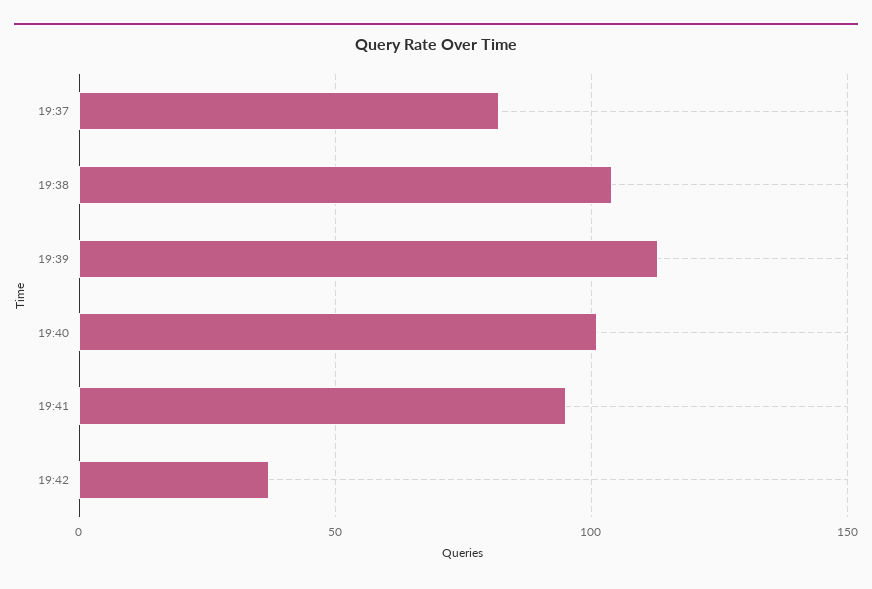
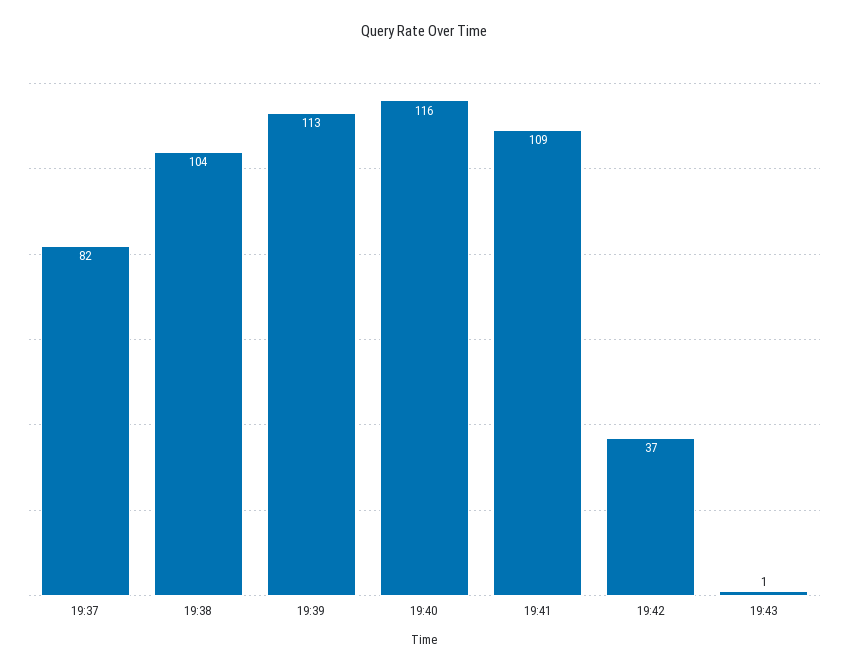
19:40: 100 -> 116
19:41: 95 -> 109
19:43: none -> 1

